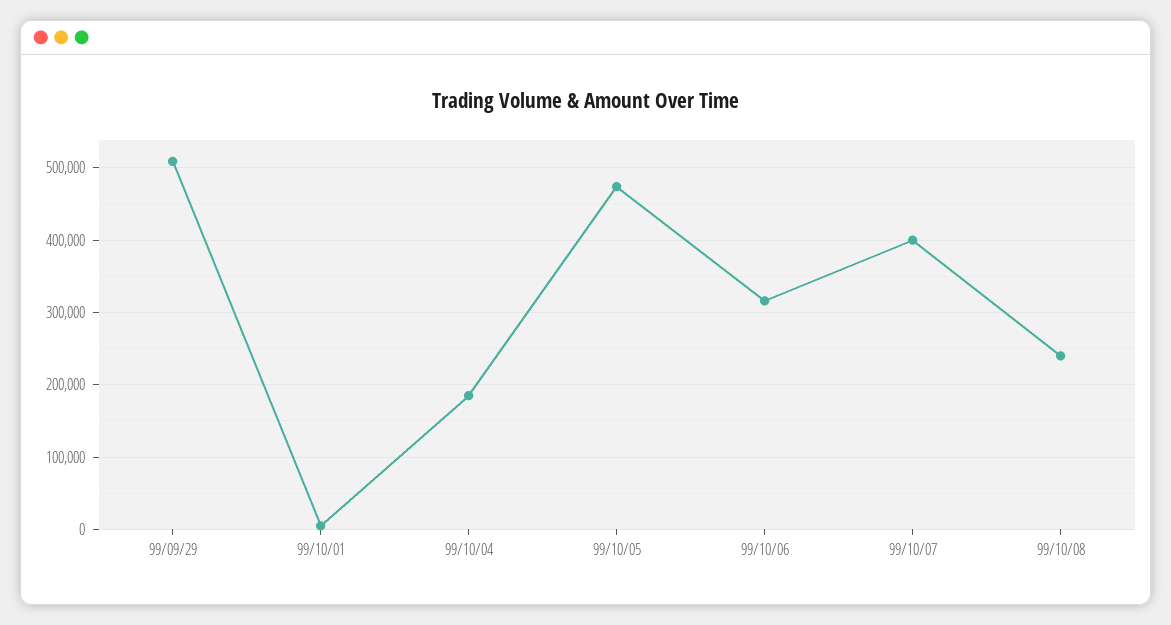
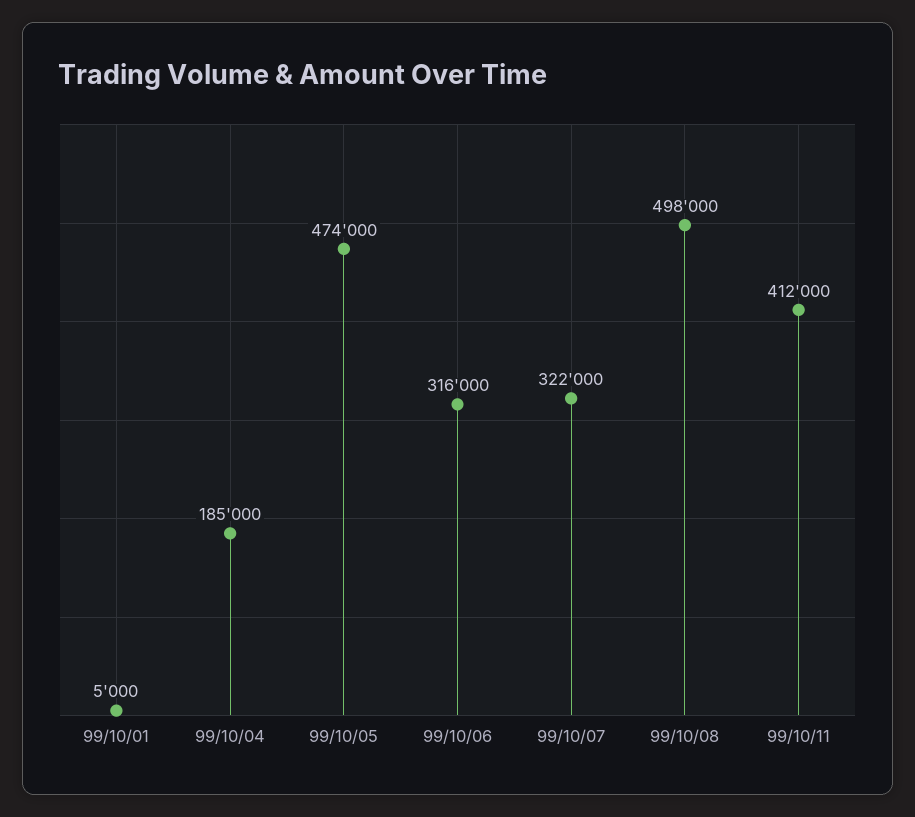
99/09/29: 510000 -> none
99/10/07: 400000 -> 322000
99/10/08: 240000 -> 498000
99/10/11: none -> 412000

